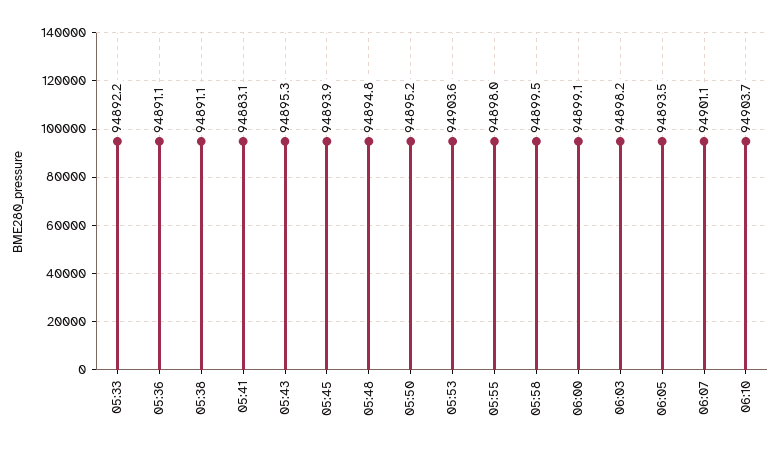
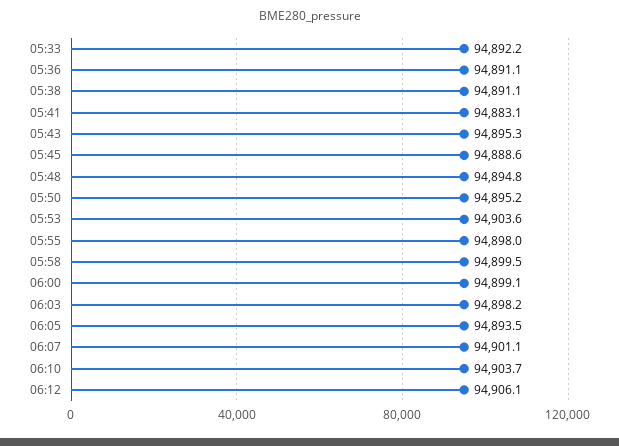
05:45: 94893.9 -> 94888.6
06:12: none -> 94906.1

